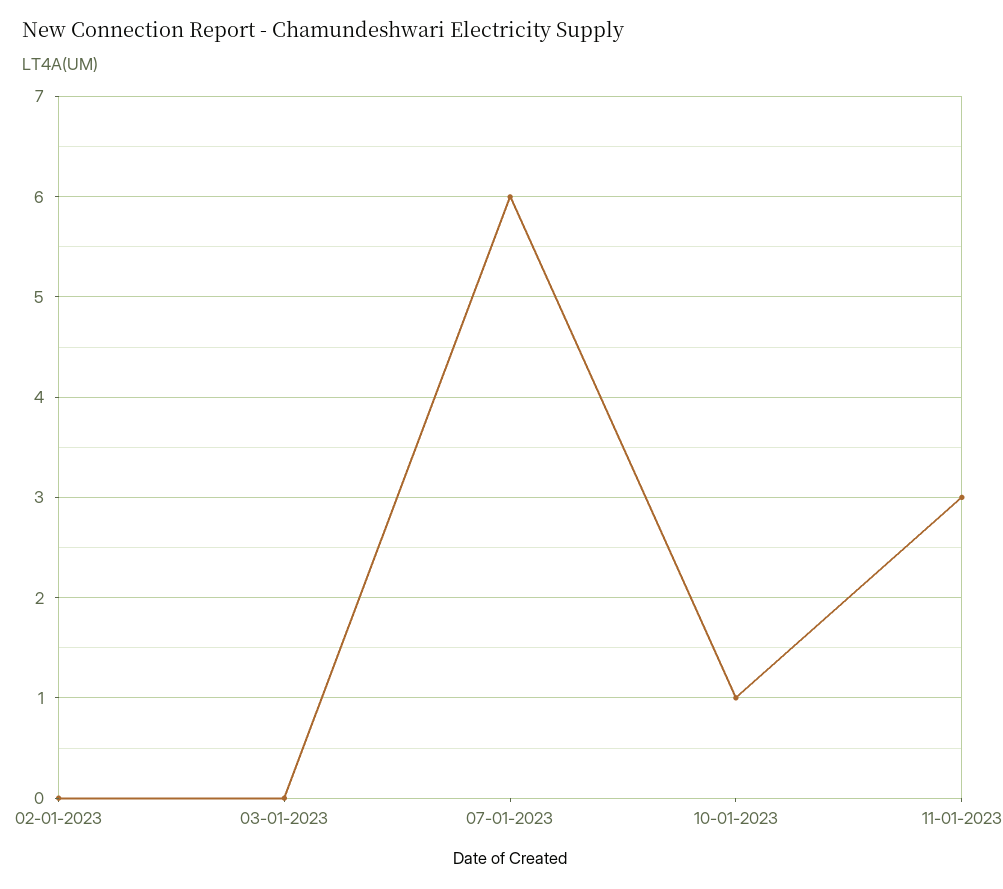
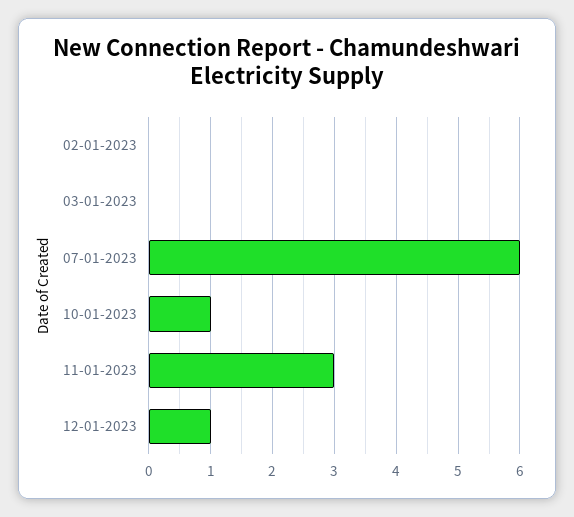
12-01-2023: none -> 1

